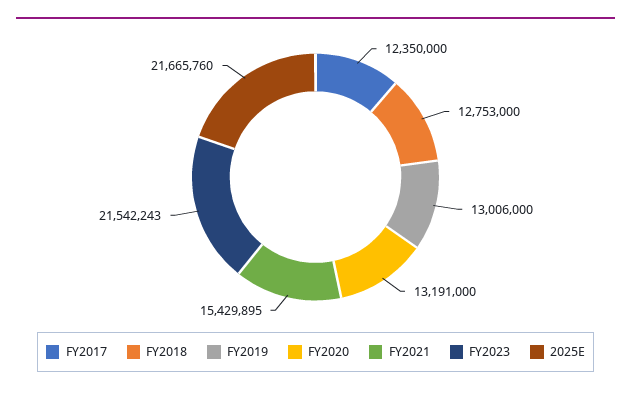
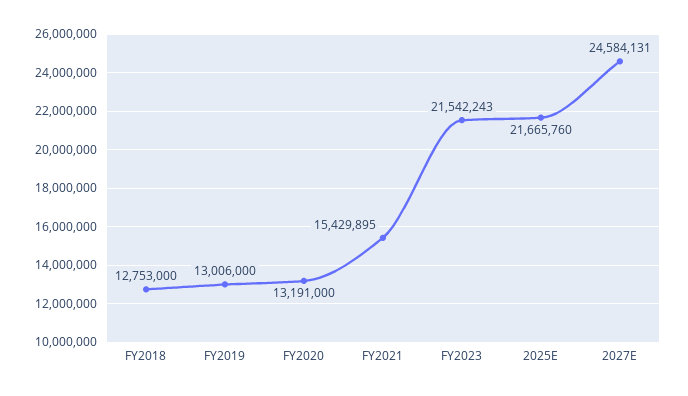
FY2017: 12350000 -> none
2027E: none -> 24584131

